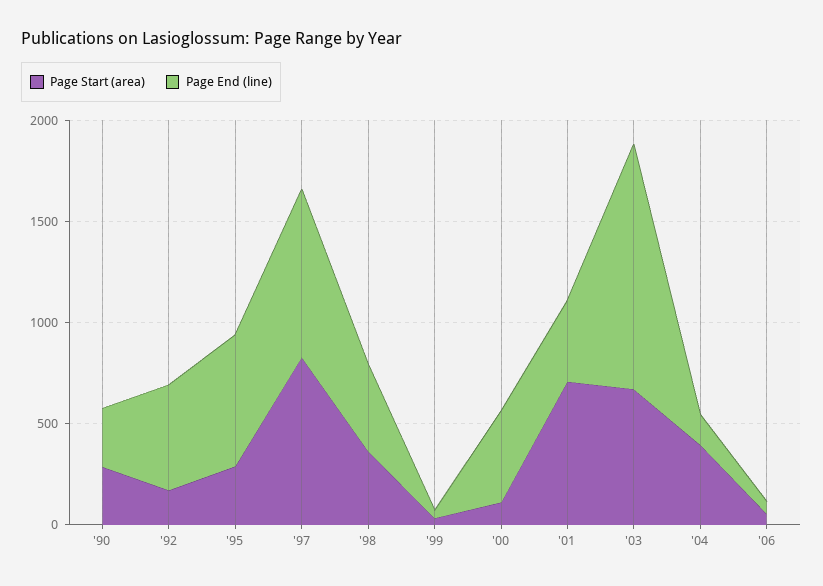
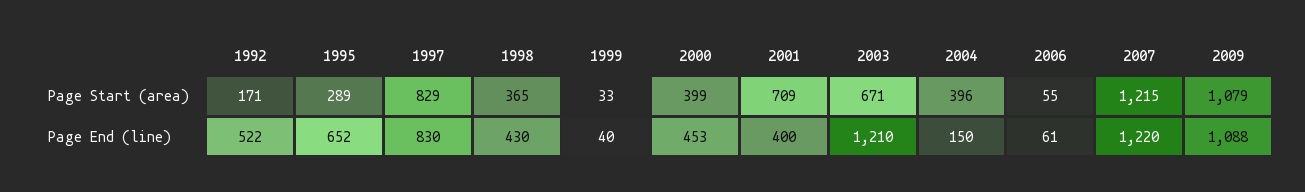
Page Start (area), '90: 300 -> none
Page End (line), '90: 300 -> none
Page Start (area), '00: 100 -> 399
Page Start (area), 2007: none -> 1215
Page Start (area), 2009: none -> 1079
Page End (line), 2007: none -> 1220
Page End (line), 2009: none -> 1088

